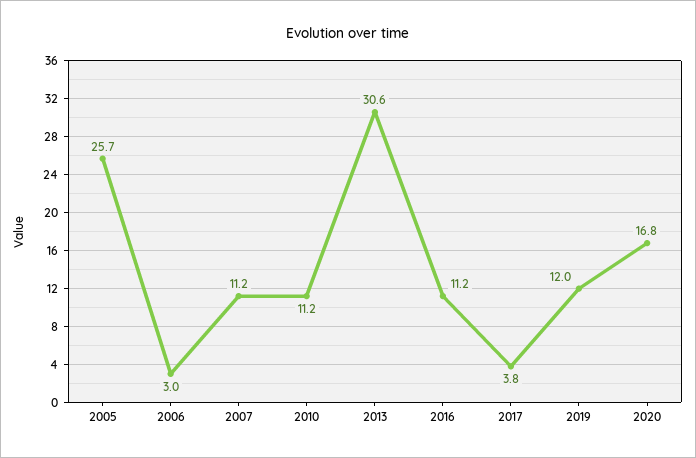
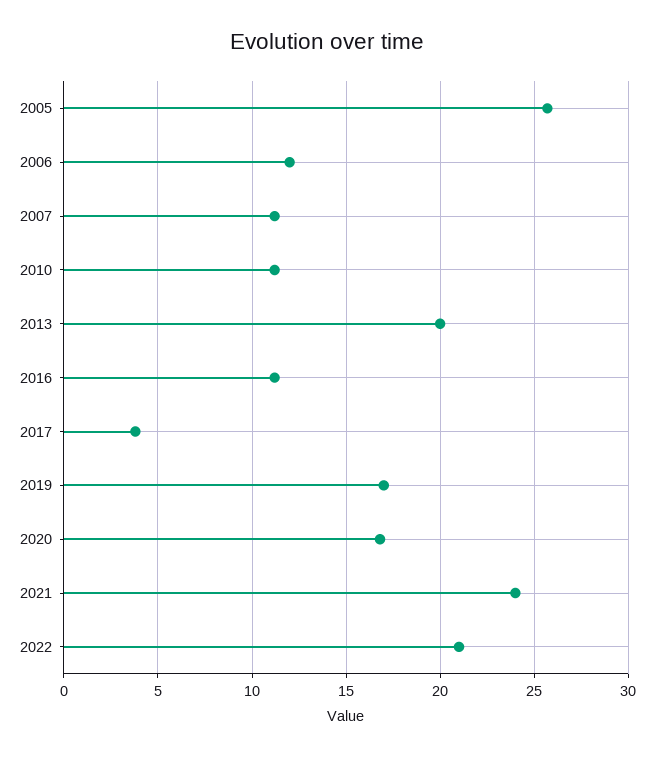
2006: 3 -> 12
2013: 30.6 -> 20
2019: 12 -> 17
2021: none -> 24
2022: none -> 21

